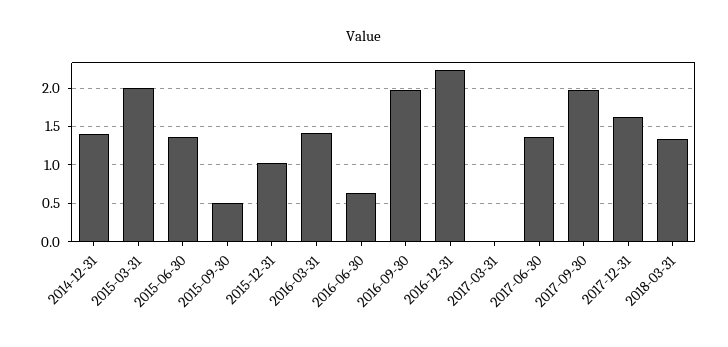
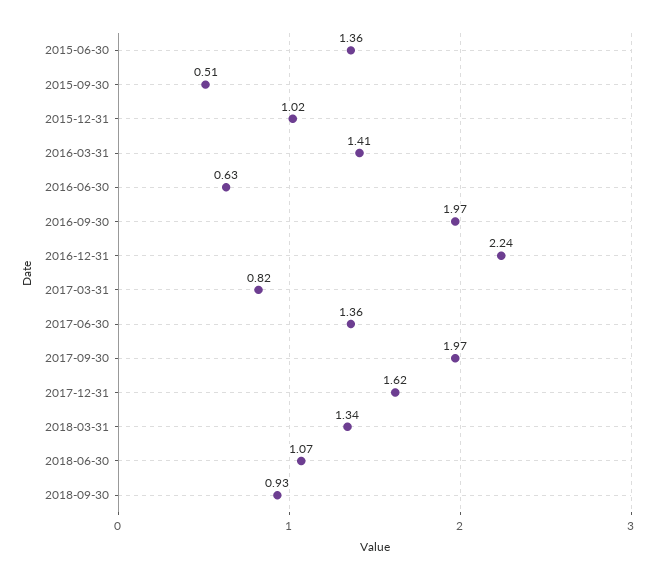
2014-12-31: 1.4 -> none
2015-03-31: 2 -> none
2017-03-31: 0 -> 0.82
2018-06-30: none -> 1.07
2018-09-30: none -> 0.93

